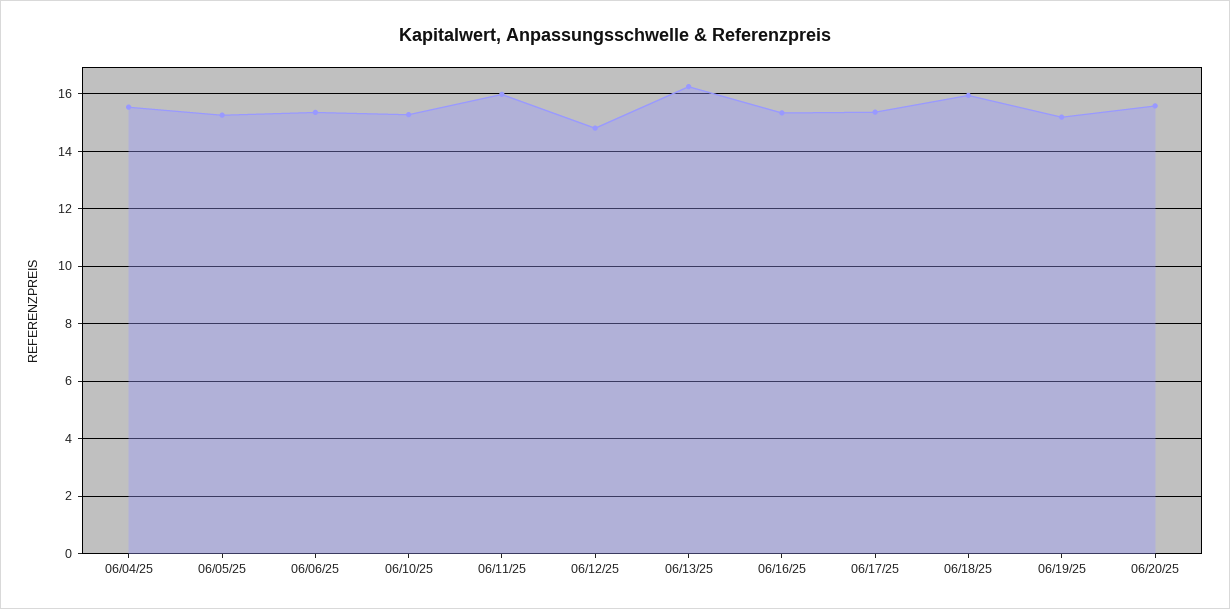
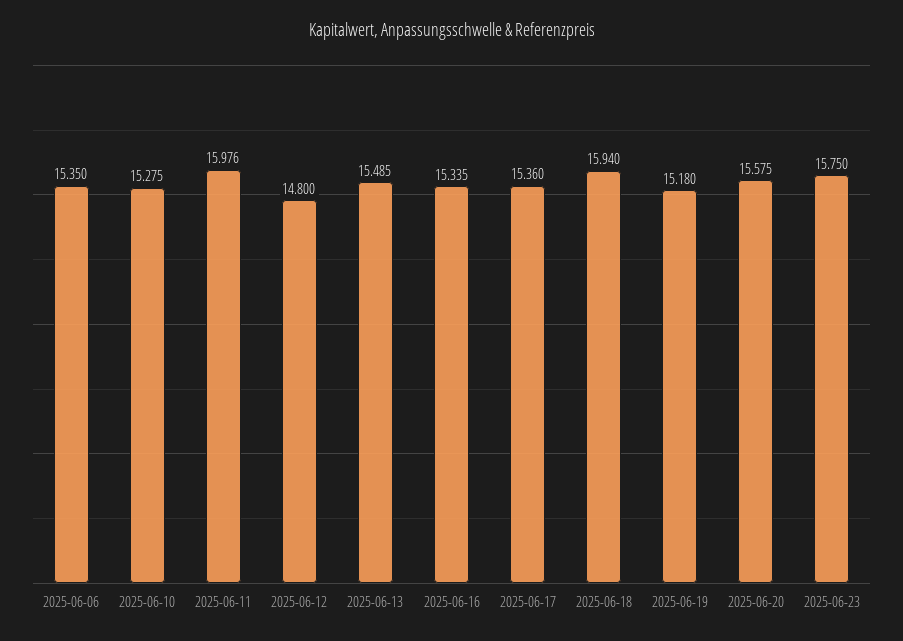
06/04/25: 15.5 -> none
06/05/25: 15.25 -> none
06/13/25: 16.25 -> 15.485
2025-06-23: none -> 15.75

